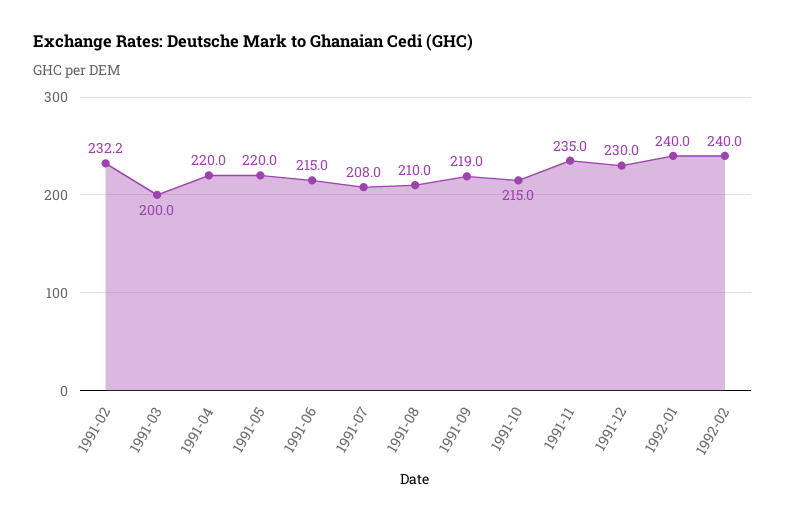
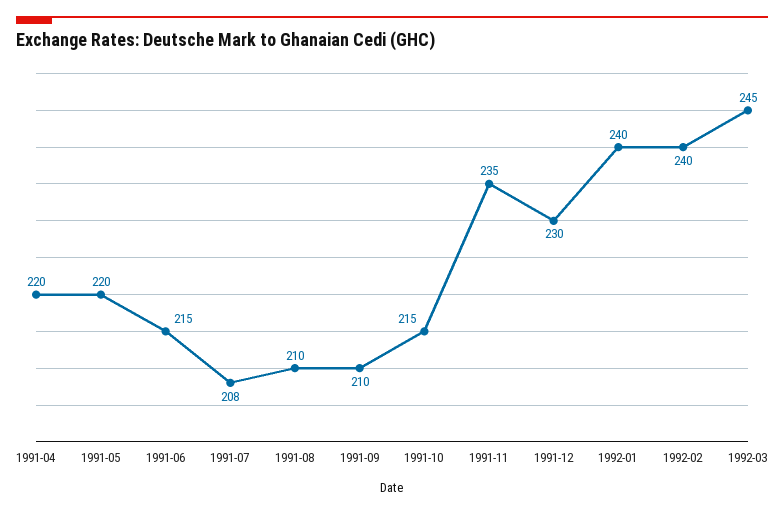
1991-02: 232.2 -> none
1991-03: 200 -> none
1991-09: 219 -> 210
1992-03: none -> 245

